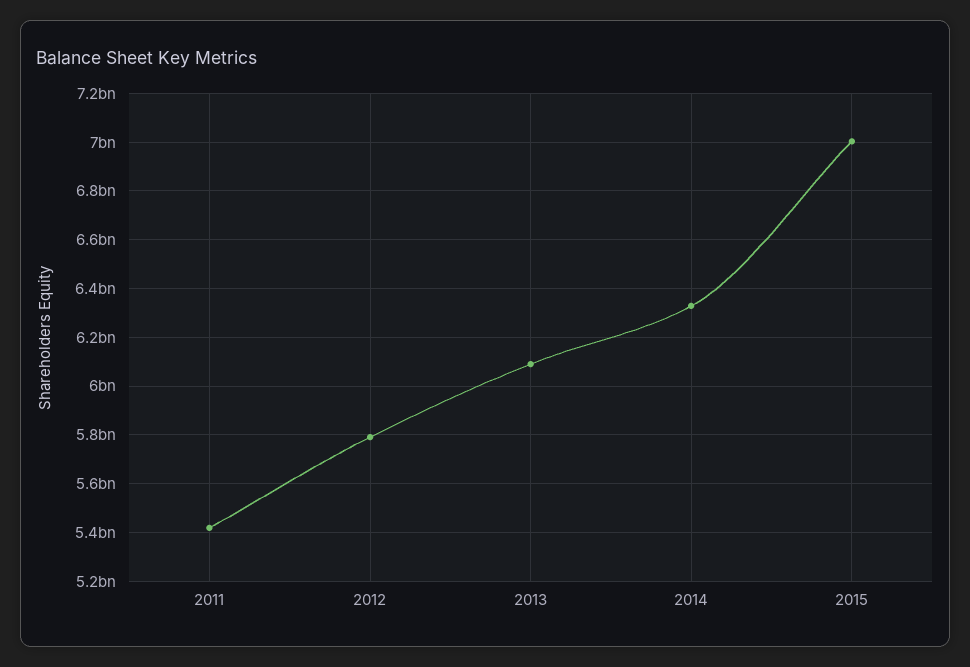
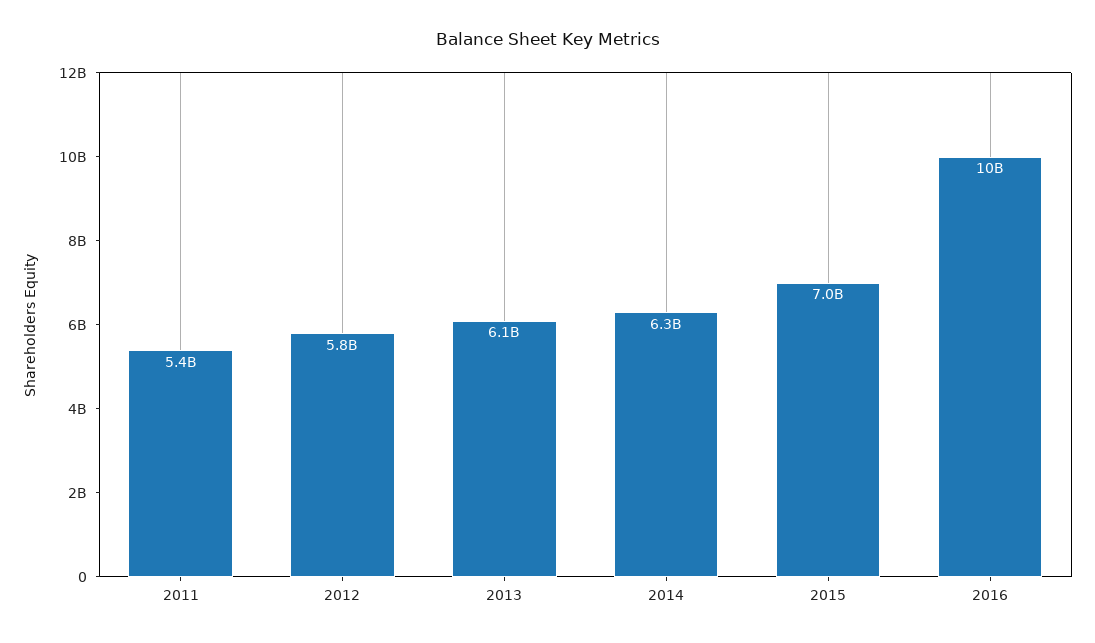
2016: none -> 10000000000

